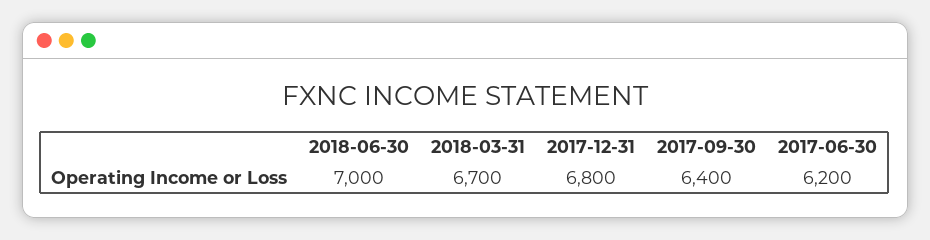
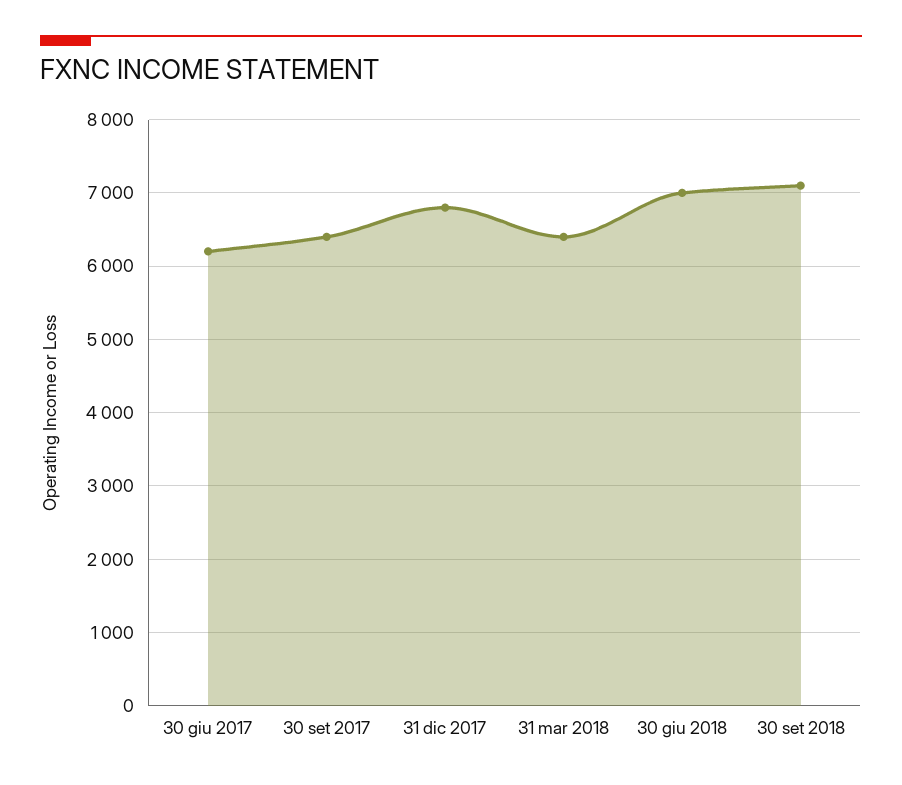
2018-03-31: 6700 -> 6400
30 set 2018: none -> 7100

